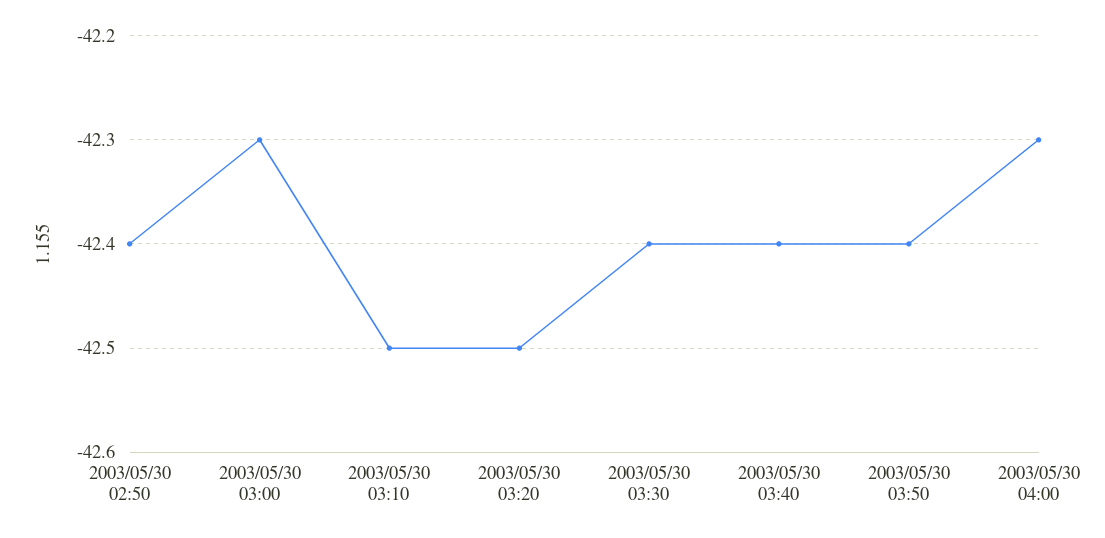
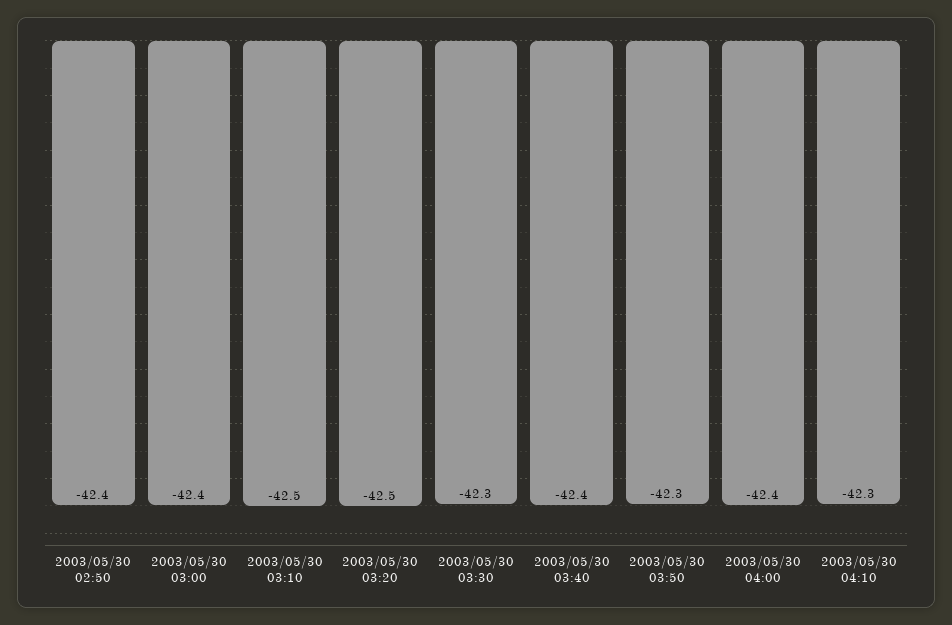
2003/05/30 03:00: -42.3 -> -42.4
2003/05/30 03:30: -42.4 -> -42.3
2003/05/30 03:50: -42.4 -> -42.3
2003/05/30 04:00: -42.3 -> -42.4
2003/05/30 04:10: none -> -42.3

